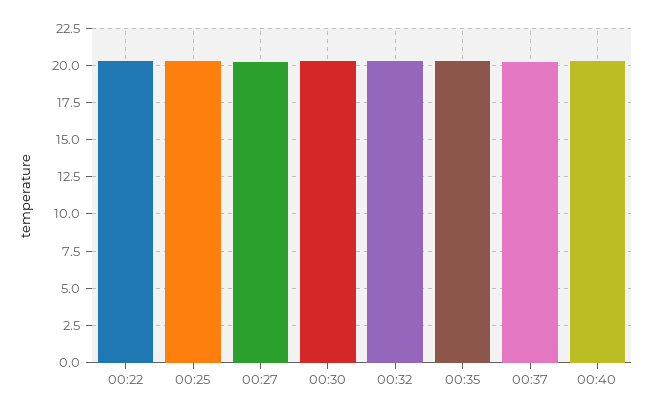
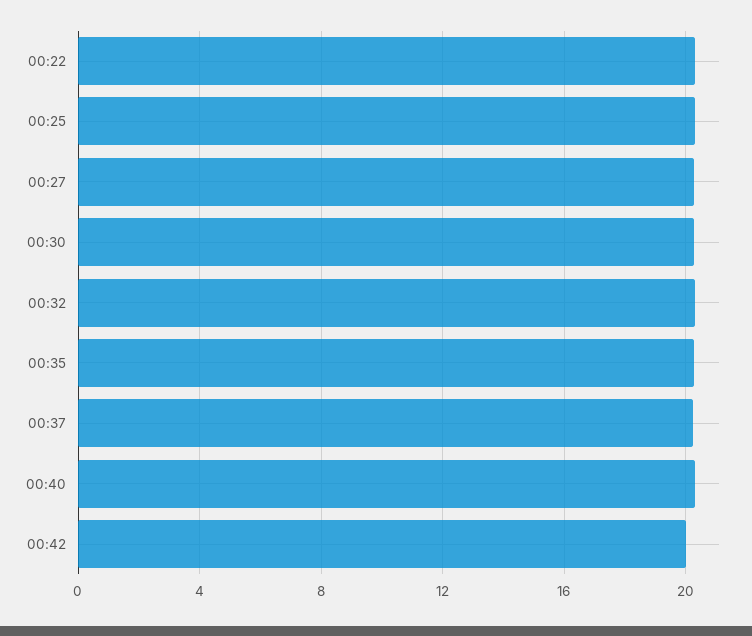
00:42: none -> 20

